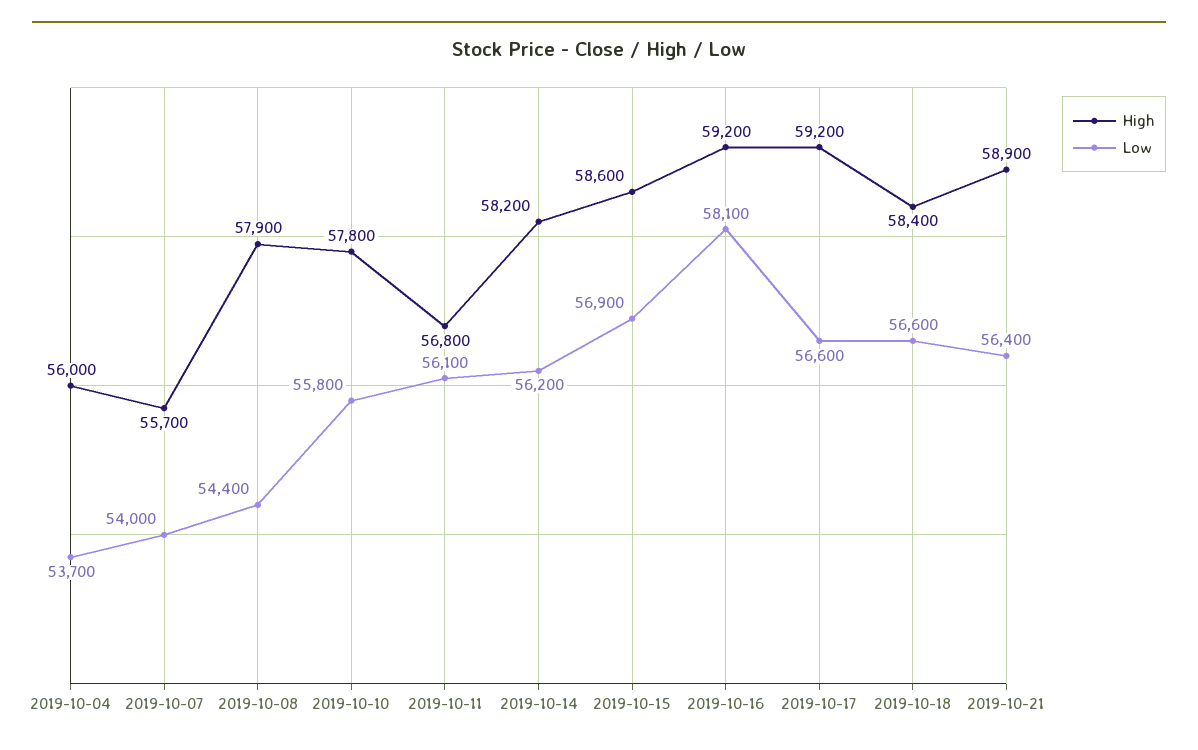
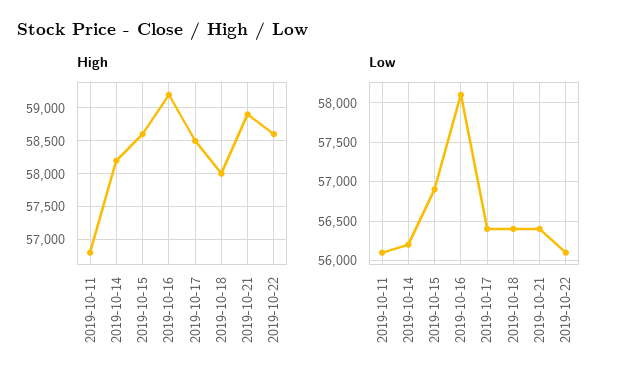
High, 2019-10-04: 56000 -> none
Low, 2019-10-04: 53700 -> none
High, 2019-10-07: 55700 -> none
Low, 2019-10-07: 54000 -> none
High, 2019-10-08: 57900 -> none
Low, 2019-10-08: 54400 -> none
High, 2019-10-10: 57800 -> none
Low, 2019-10-10: 55800 -> none
High, 2019-10-17: 59200 -> 58500
Low, 2019-10-17: 56600 -> 56400
High, 2019-10-18: 58400 -> 58000
Low, 2019-10-18: 56600 -> 56400
High, 2019-10-22: none -> 58600
Low, 2019-10-22: none -> 56100

